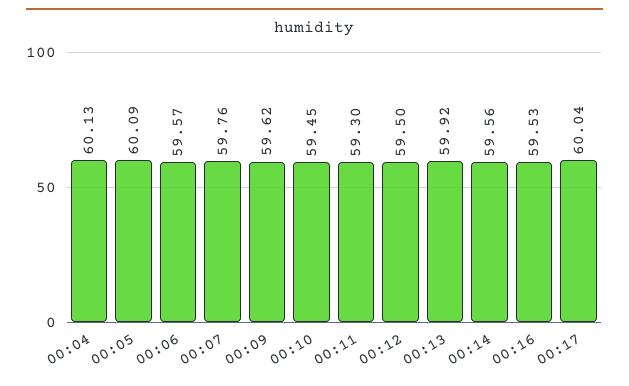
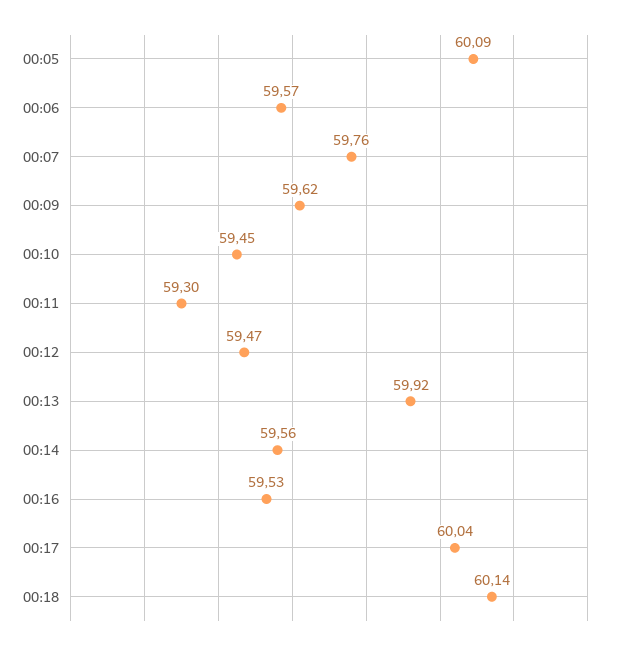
00:04: 60.13 -> none
00:12: 59.5 -> 59.47
00:18: none -> 60.14

